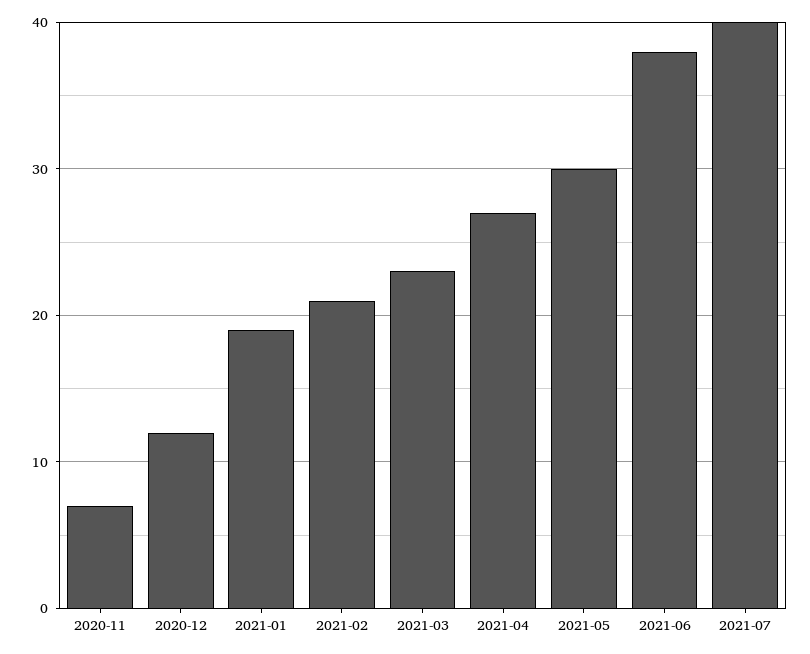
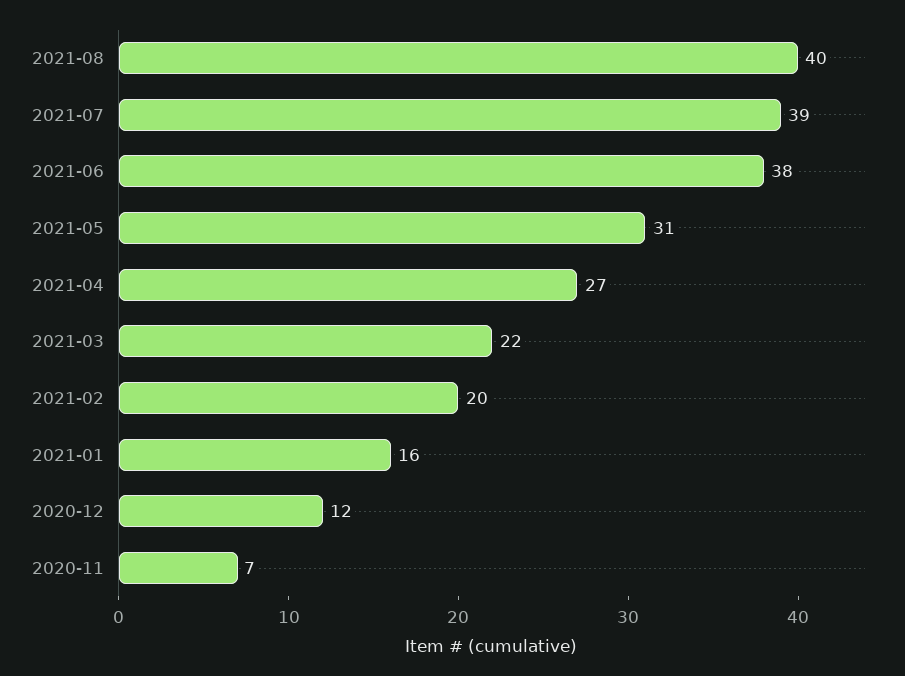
2021-01: 19 -> 16
2021-02: 21 -> 20
2021-03: 23 -> 22
2021-05: 30 -> 31
2021-07: 40 -> 39
2021-08: none -> 40

